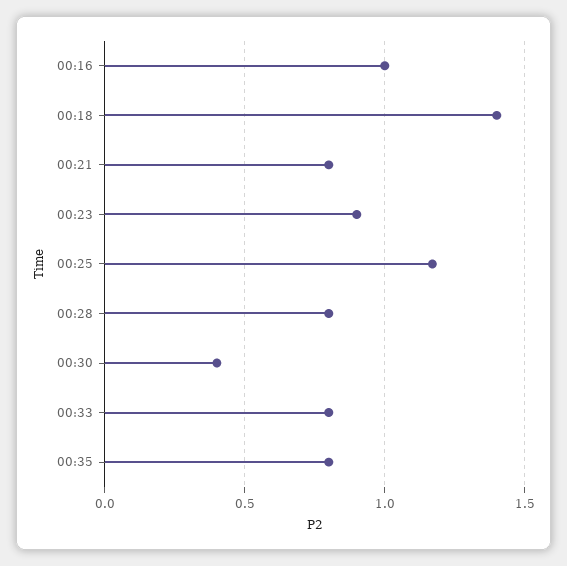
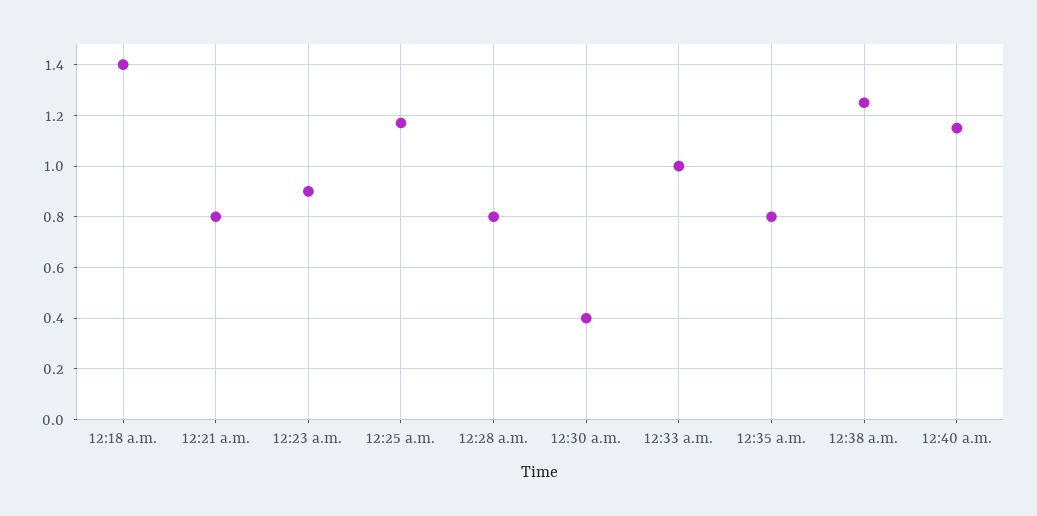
00:16: 1 -> none
00:33: 0.8 -> 1
12:38 a.m.: none -> 1.25
12:40 a.m.: none -> 1.15

